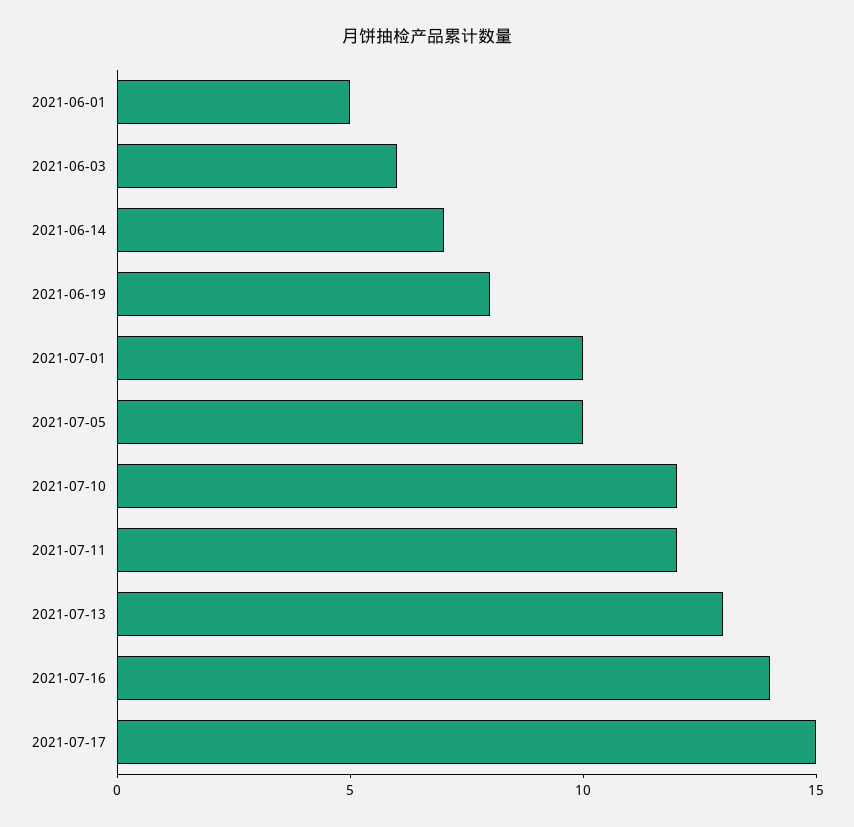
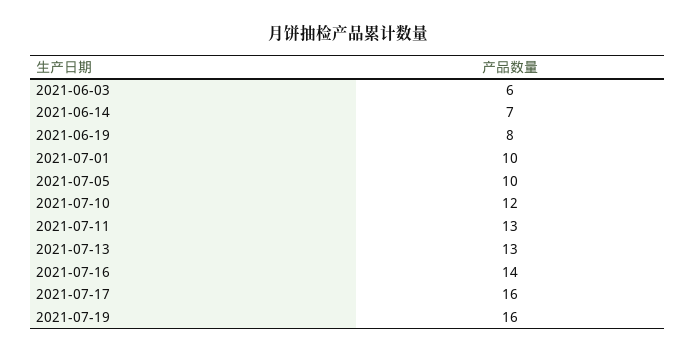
2021-06-01: 5 -> none
2021-07-11: 12 -> 13
2021-07-17: 15 -> 16
2021-07-19: none -> 16

